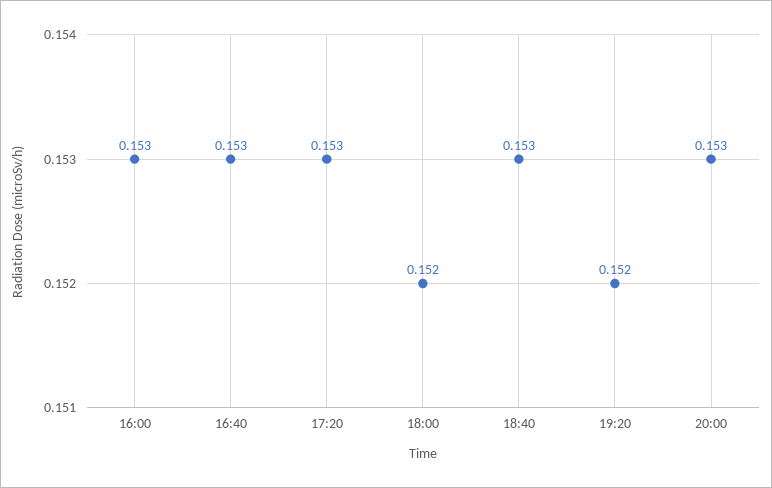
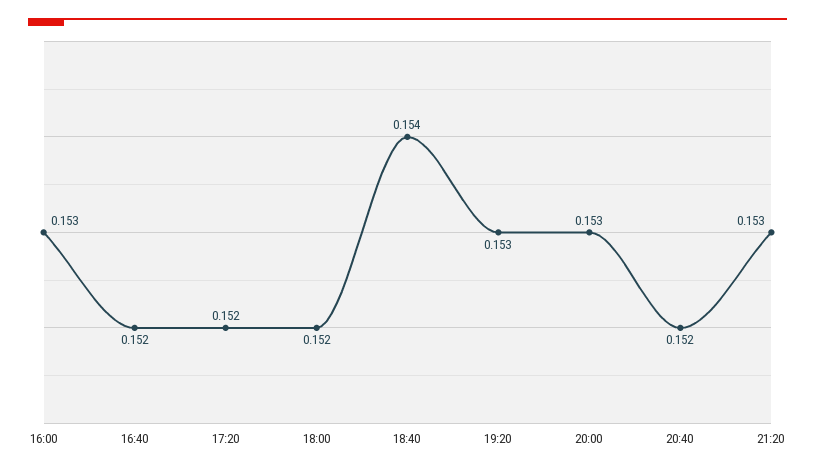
16:40: 0.153 -> 0.152
17:20: 0.153 -> 0.152
18:40: 0.153 -> 0.154
19:20: 0.152 -> 0.153
20:40: none -> 0.152
21:20: none -> 0.153

